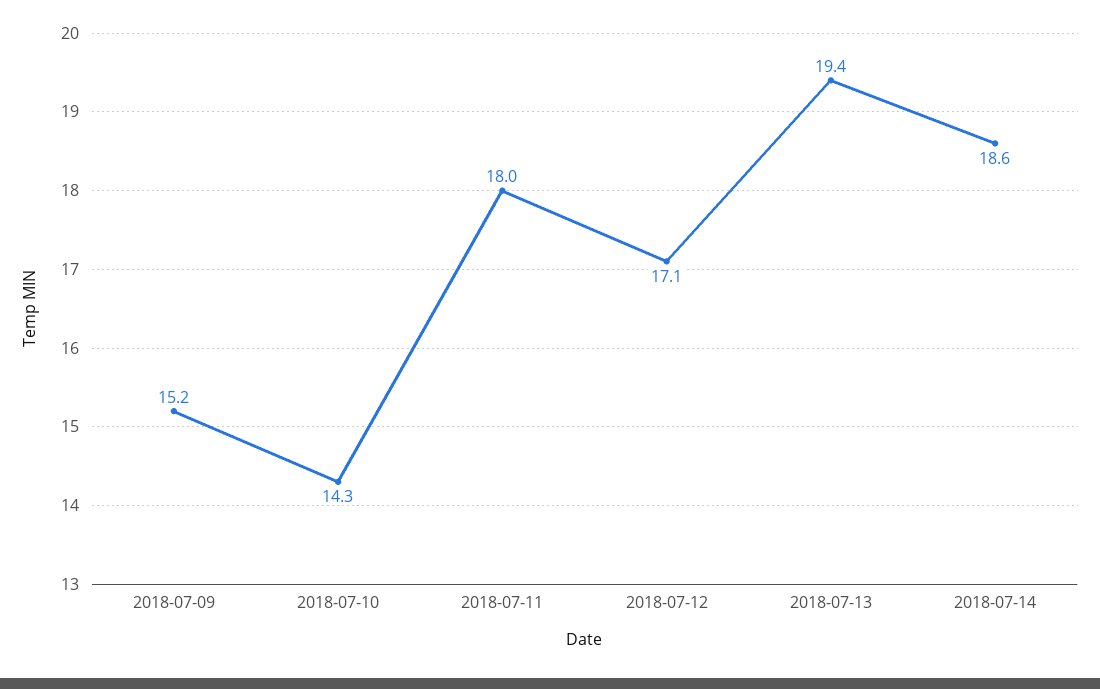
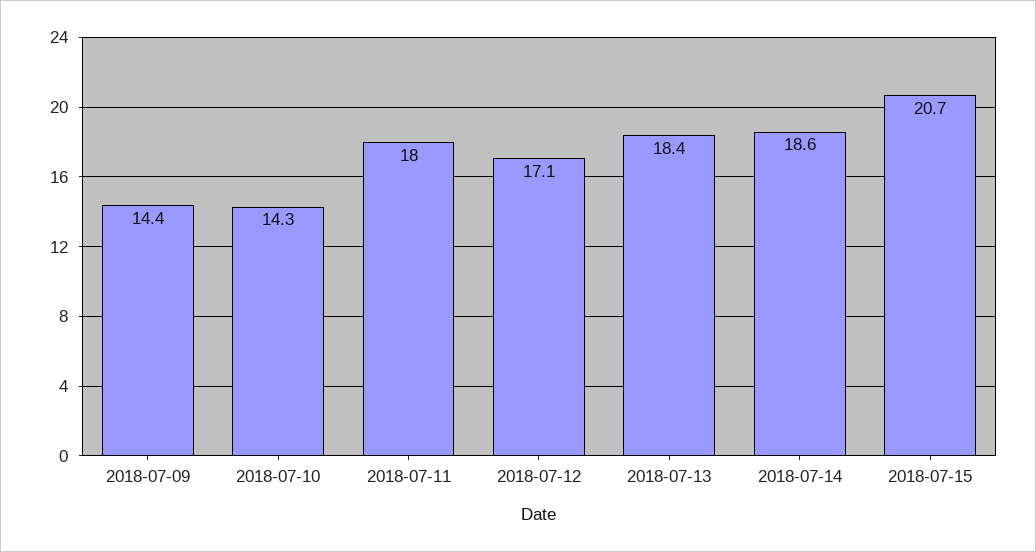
2018-07-09: 15.2 -> 14.4
2018-07-13: 19.4 -> 18.4
2018-07-15: none -> 20.7

